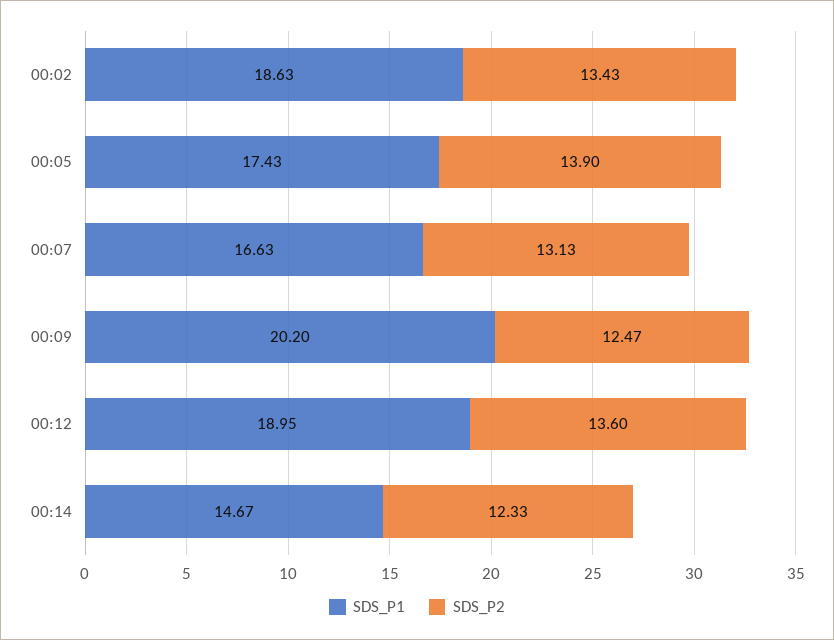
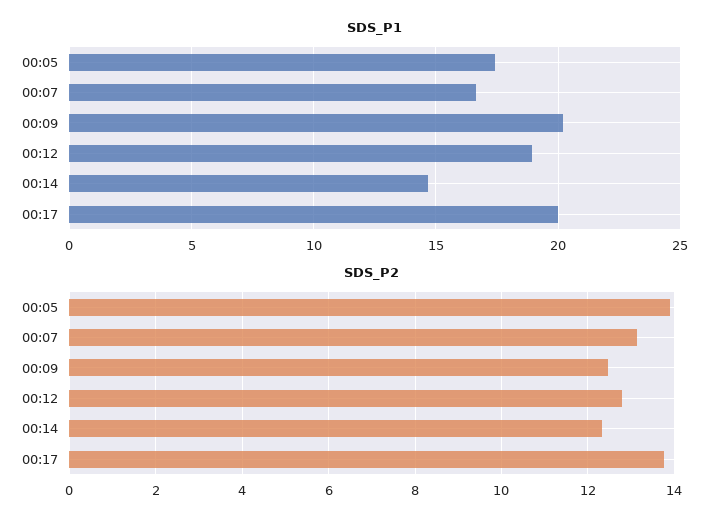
SDS_P1, 00:02: 18.63 -> none
SDS_P2, 00:02: 13.43 -> none
SDS_P2, 00:12: 13.6 -> 12.8
SDS_P1, 00:17: none -> 20
SDS_P2, 00:17: none -> 13.8

